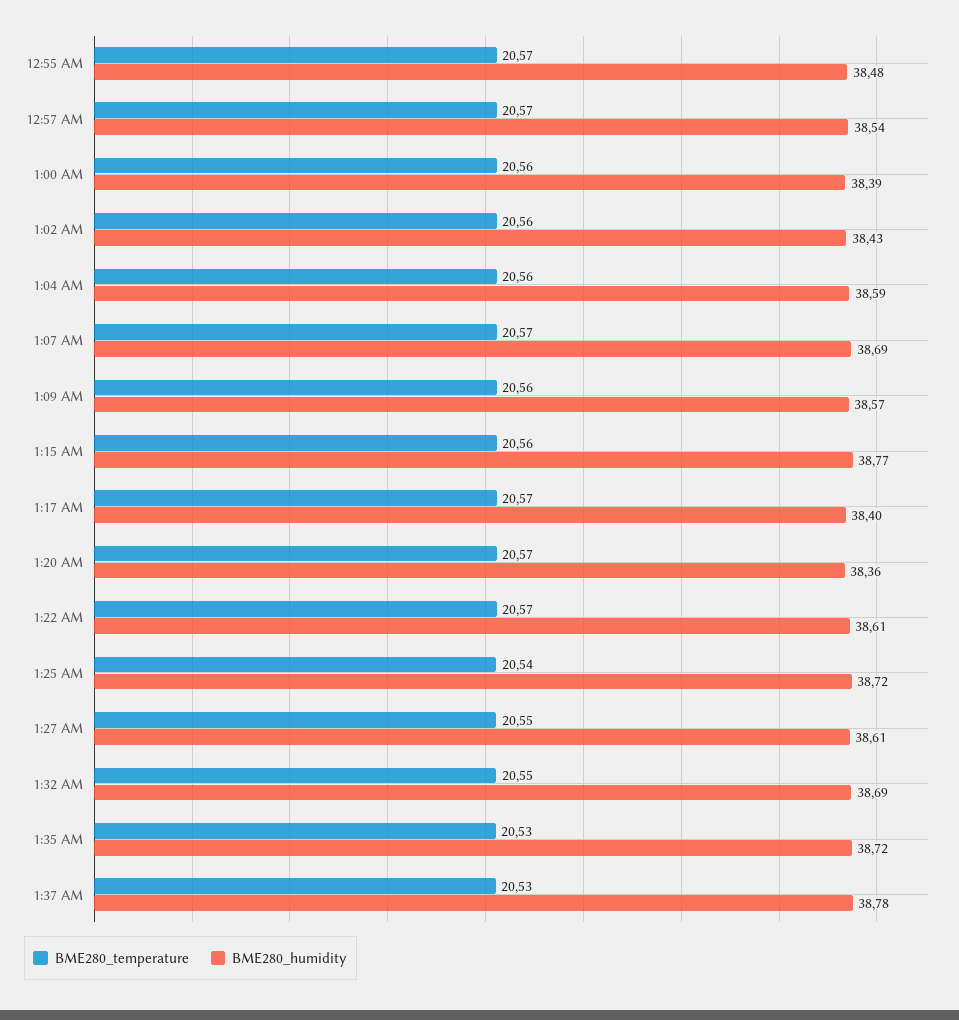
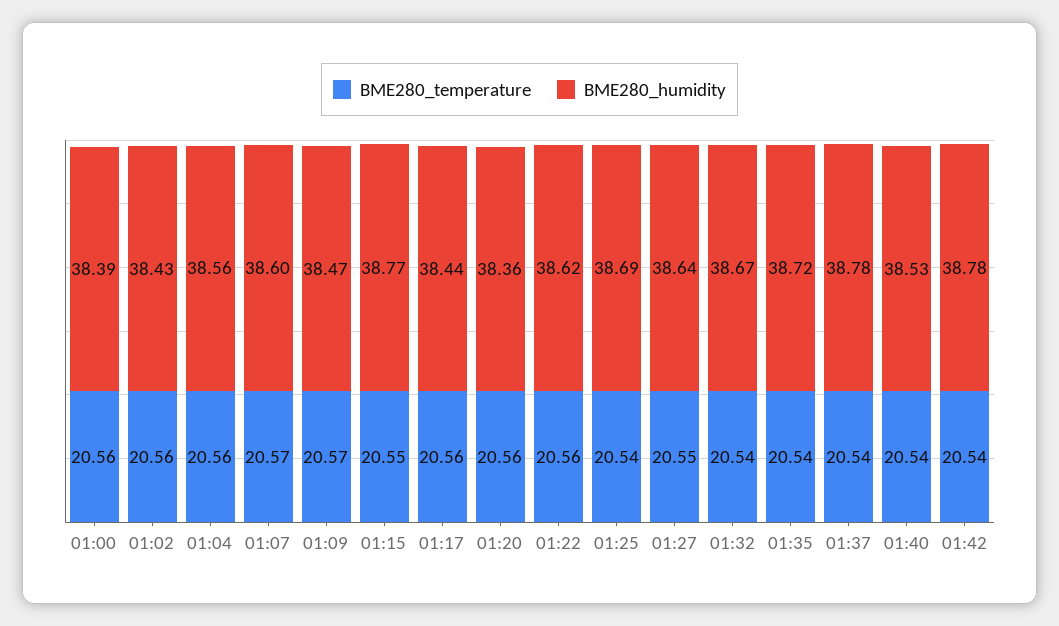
BME280_temperature, 12:55 AM: 20.57 -> none
BME280_humidity, 12:55 AM: 38.48 -> none
BME280_temperature, 12:57 AM: 20.57 -> none
BME280_humidity, 12:57 AM: 38.54 -> none
BME280_humidity, 1:04 AM: 38.59 -> 38.56
BME280_humidity, 1:07 AM: 38.69 -> 38.6
BME280_temperature, 1:09 AM: 20.56 -> 20.57
BME280_humidity, 1:09 AM: 38.57 -> 38.47
BME280_temperature, 1:15 AM: 20.56 -> 20.55
BME280_temperature, 1:17 AM: 20.57 -> 20.56
BME280_humidity, 1:17 AM: 38.4 -> 38.44
BME280_temperature, 1:20 AM: 20.57 -> 20.56
BME280_temperature, 1:22 AM: 20.57 -> 20.56
BME280_humidity, 1:22 AM: 38.61 -> 38.62
BME280_humidity, 1:25 AM: 38.72 -> 38.69
BME280_humidity, 1:27 AM: 38.61 -> 38.64
BME280_temperature, 1:32 AM: 20.55 -> 20.54
BME280_humidity, 1:32 AM: 38.69 -> 38.67
BME280_temperature, 1:35 AM: 20.53 -> 20.54
BME280_temperature, 1:37 AM: 20.53 -> 20.54
BME280_temperature, 01:40: none -> 20.54
BME280_humidity, 01:40: none -> 38.53
BME280_temperature, 01:42: none -> 20.54
BME280_humidity, 01:42: none -> 38.78

